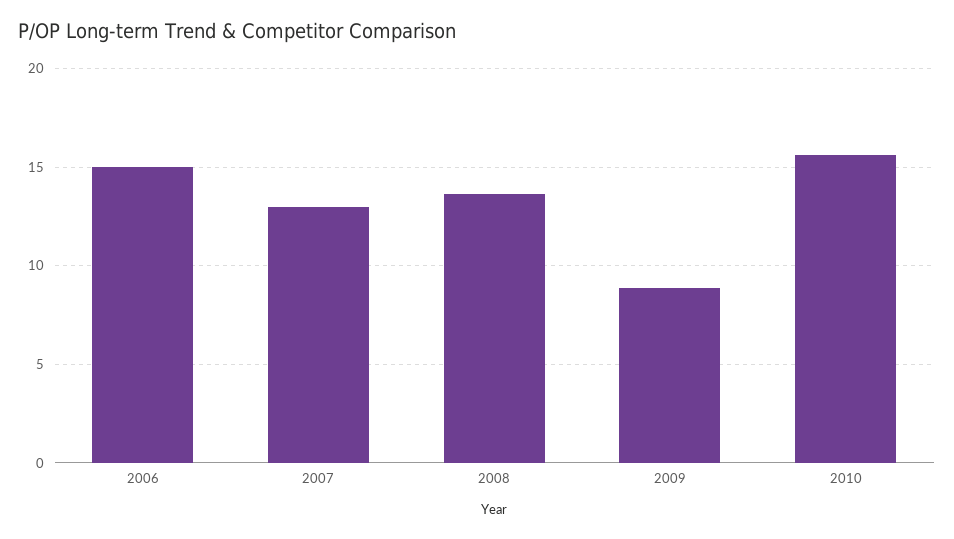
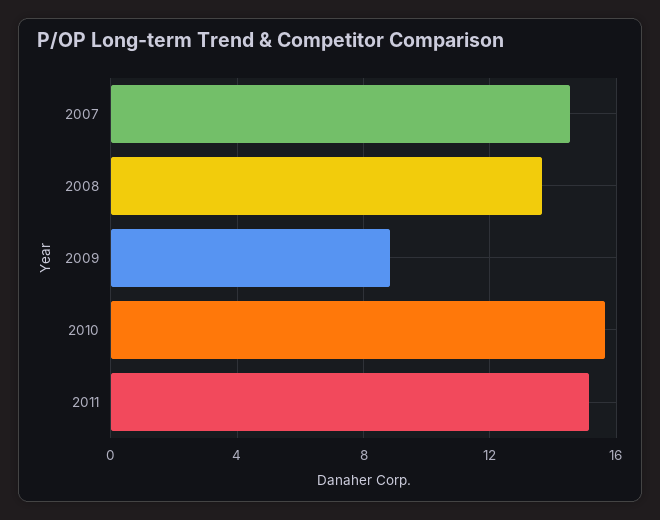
2006: 15 -> none
2007: 13 -> 14.5
2011: none -> 15

